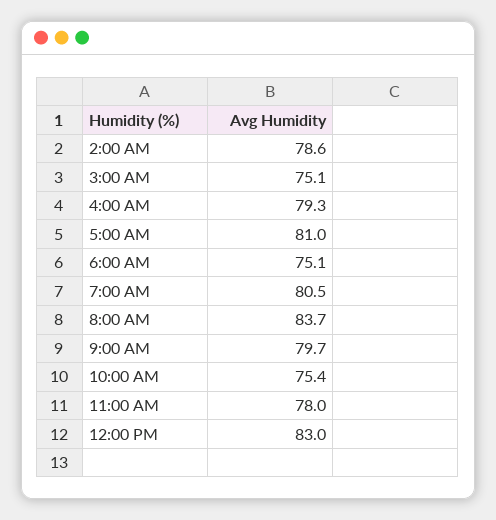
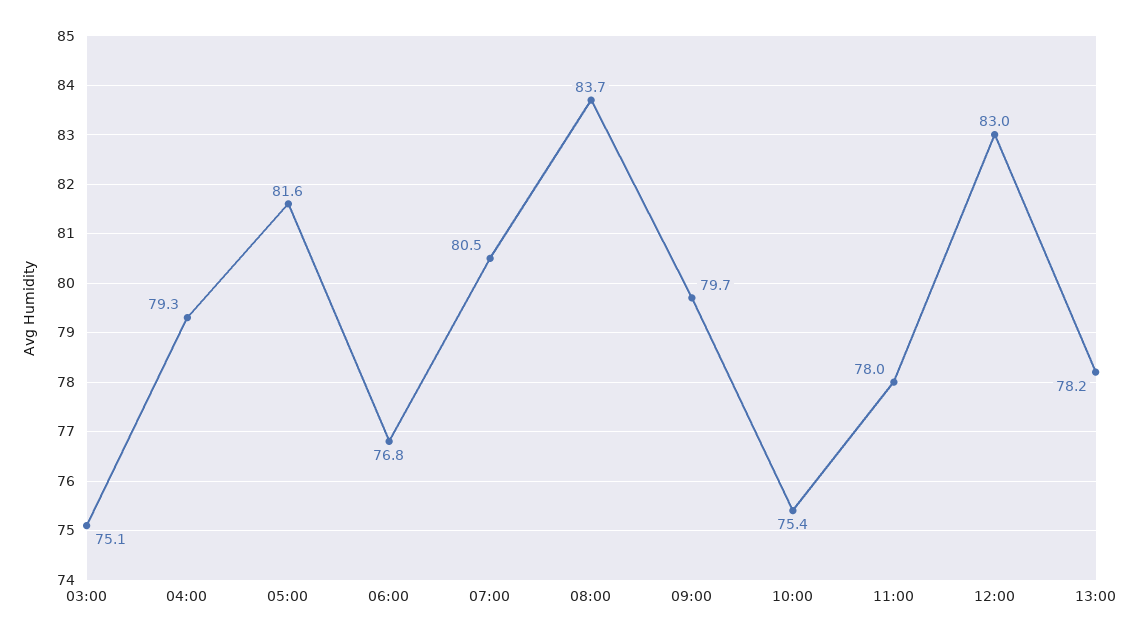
2:00 AM: 78.6 -> none
5:00 AM: 81 -> 81.6
6:00 AM: 75.1 -> 76.8
13:00: none -> 78.2

